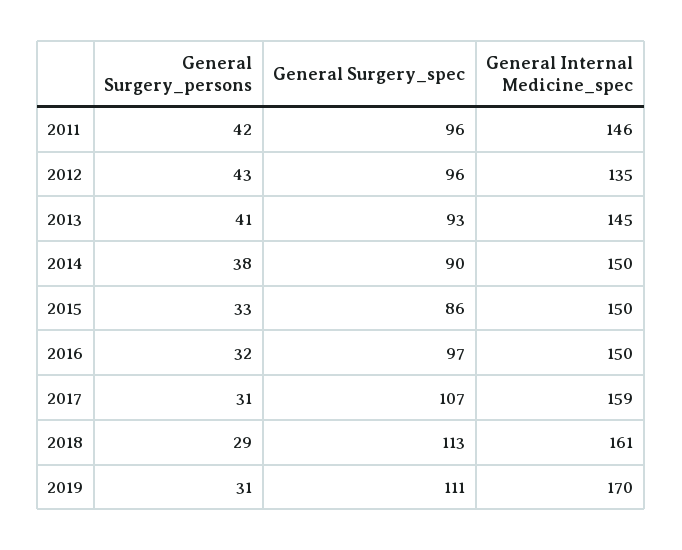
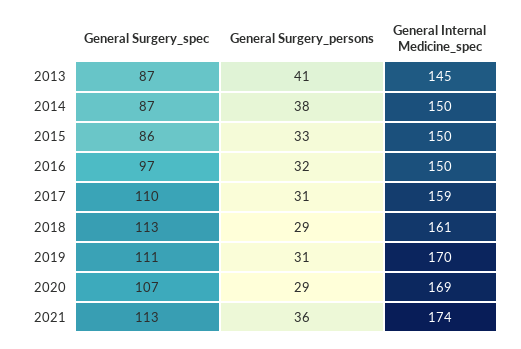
General Surgery_persons, 2011: 42 -> none
General Surgery_spec, 2011: 96 -> none
General Internal Medicine_spec, 2011: 146 -> none
General Surgery_persons, 2012: 43 -> none
General Surgery_spec, 2012: 96 -> none
General Internal Medicine_spec, 2012: 135 -> none
General Surgery_spec, 2013: 93 -> 87
General Surgery_spec, 2014: 90 -> 87
General Surgery_spec, 2017: 107 -> 110
General Surgery_spec, 2020: none -> 107
General Surgery_persons, 2020: none -> 29
General Internal Medicine_spec, 2020: none -> 169
General Surgery_spec, 2021: none -> 113
General Surgery_persons, 2021: none -> 36
General Internal Medicine_spec, 2021: none -> 174

